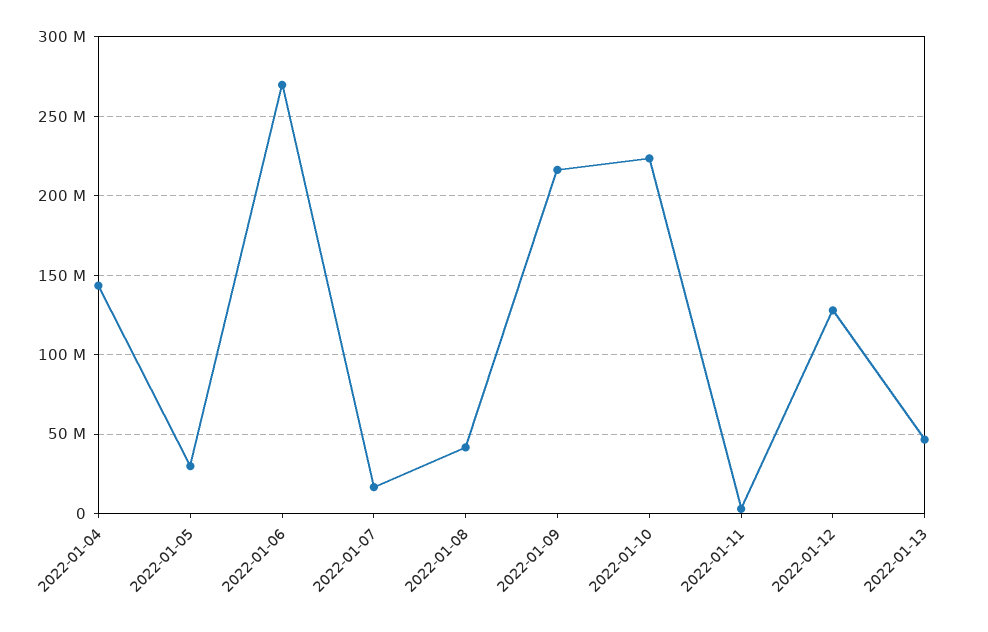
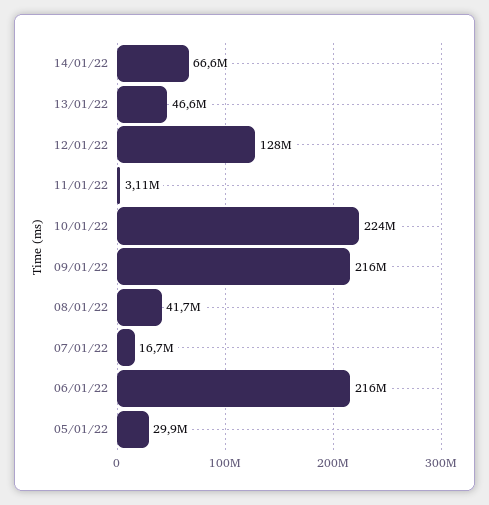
2022-01-04: 145000000 -> none
2022-01-06: 270000000 -> 216000000
14/01/22: none -> 66600000

